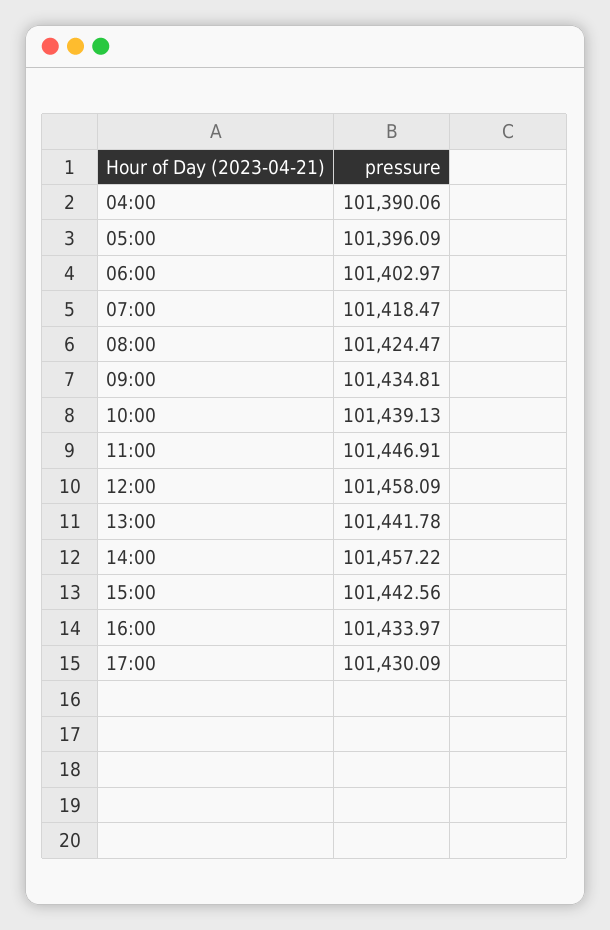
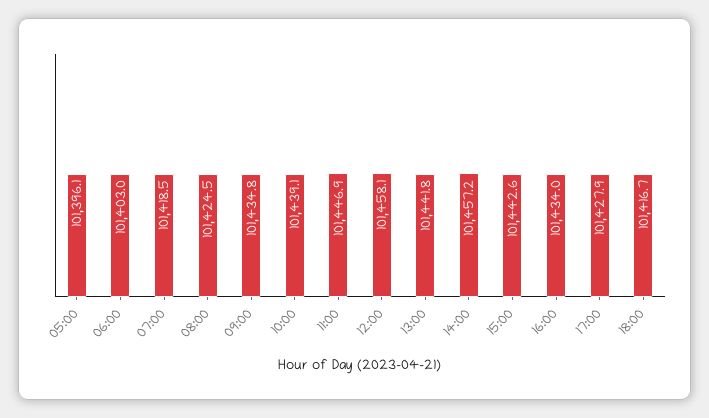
04:00: 101390.06 -> none
17:00: 101430.09 -> 101427.9
18:00: none -> 101416.7

